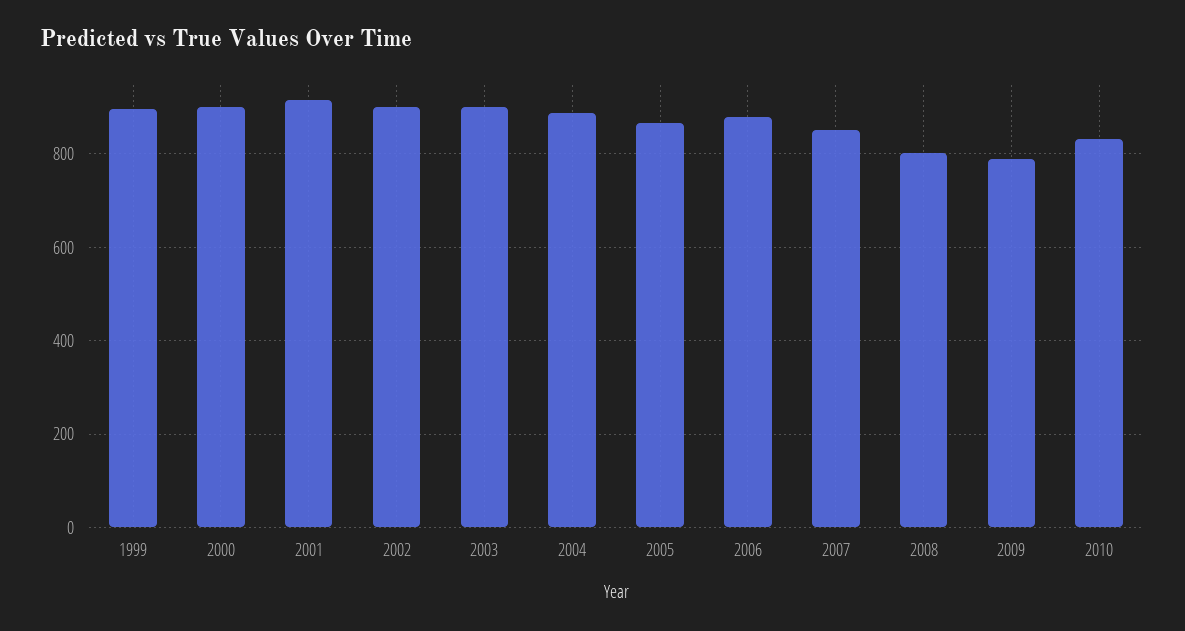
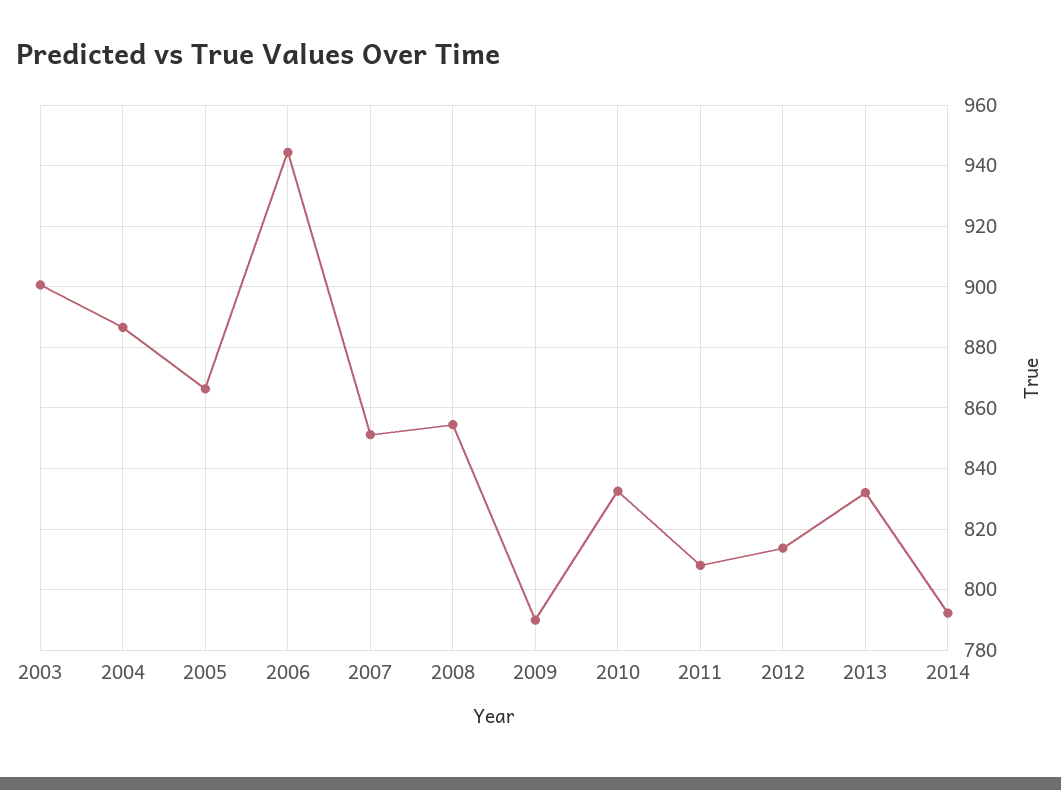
1999: 900 -> none
2000: 900 -> none
2001: 920 -> none
2002: 900 -> none
2006: 880 -> 944
2008: 800 -> 854
2011: none -> 808
2012: none -> 814
2013: none -> 832
2014: none -> 792

